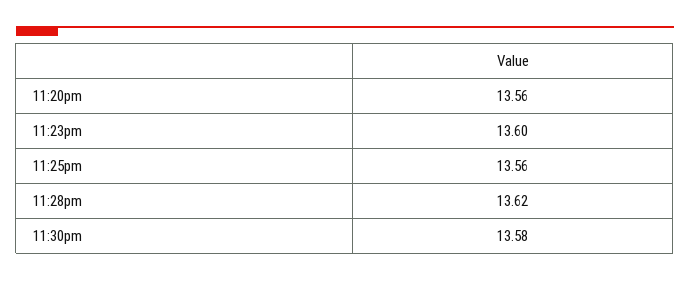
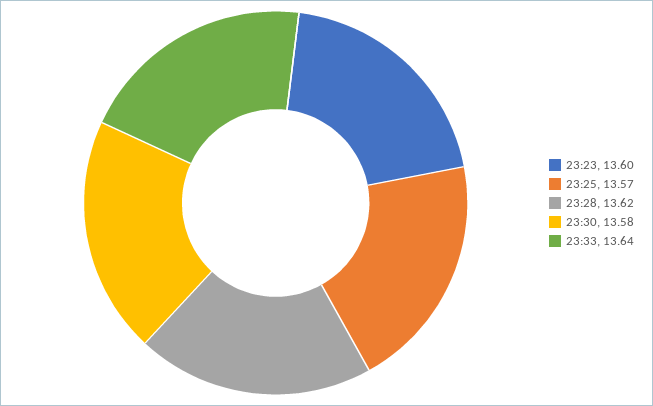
11:20pm: 13.56 -> none
11:25pm: 13.56 -> 13.57
23:33: none -> 13.64

